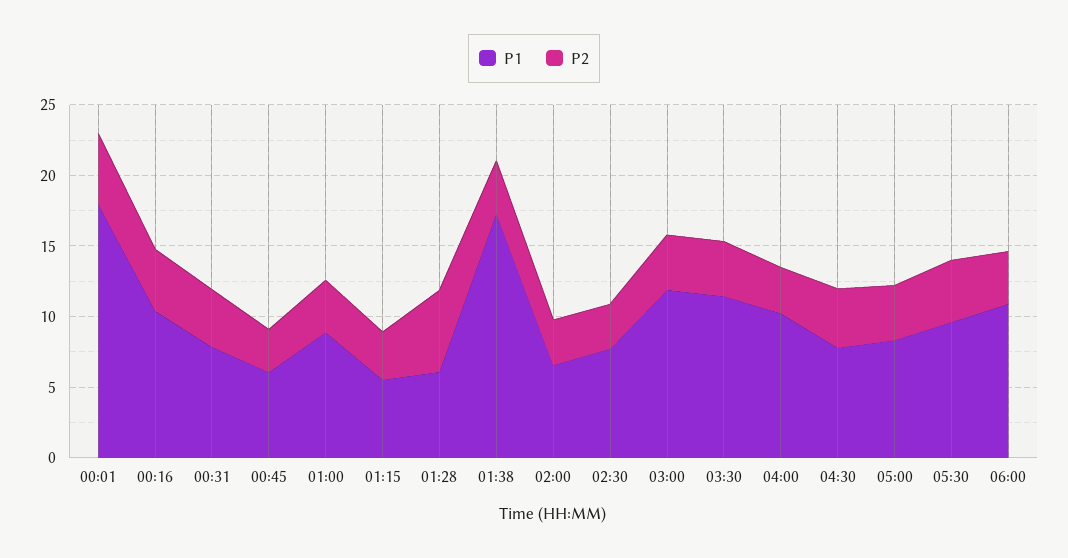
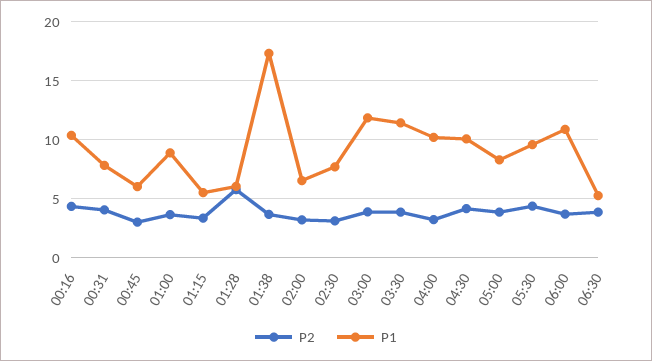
P1, 00:01: 18 -> none
P2, 00:01: 5 -> none
P1, 04:30: 8 -> 10
P2, 06:30: none -> 4
P1, 06:30: none -> 5

